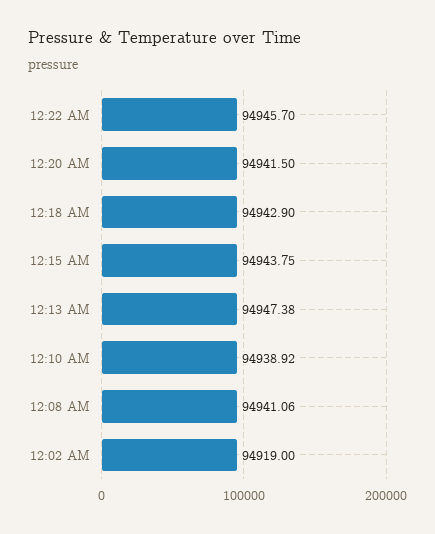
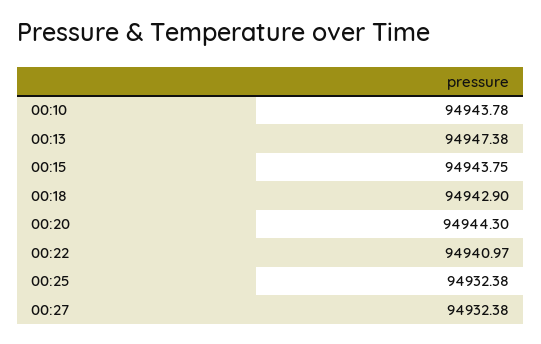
12:22 AM: 94945.7 -> 94940.97
12:20 AM: 94941.5 -> 94944.3
12:10 AM: 94938.92 -> 94943.78
12:08 AM: 94941.06 -> none
12:02 AM: 94919 -> none
00:25: none -> 94932.38
00:27: none -> 94932.38

